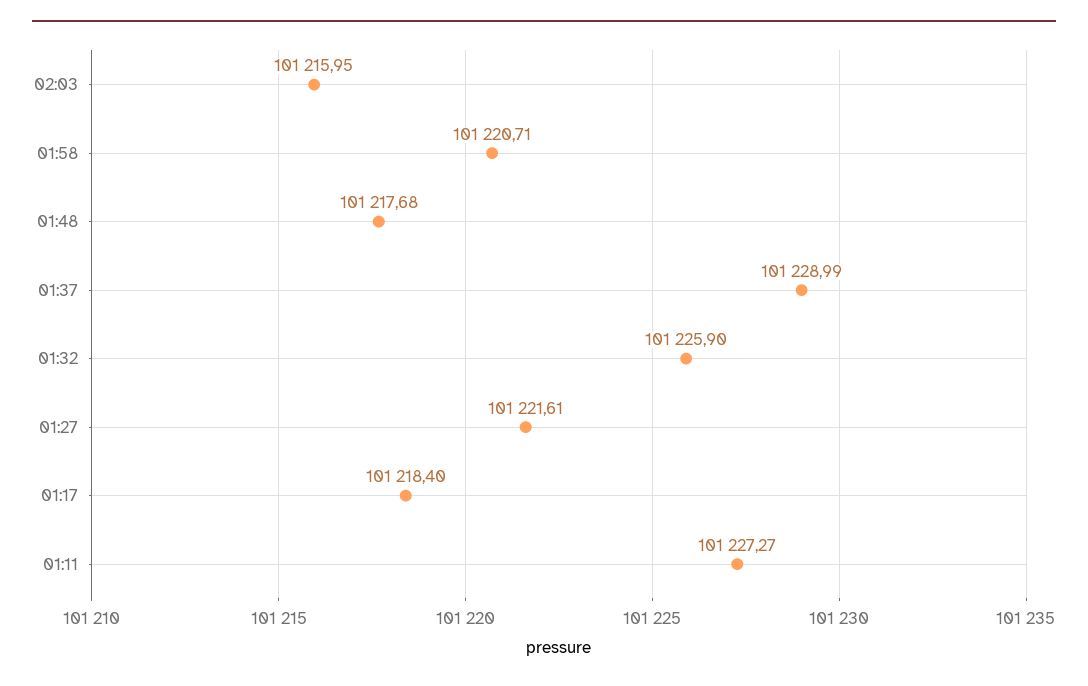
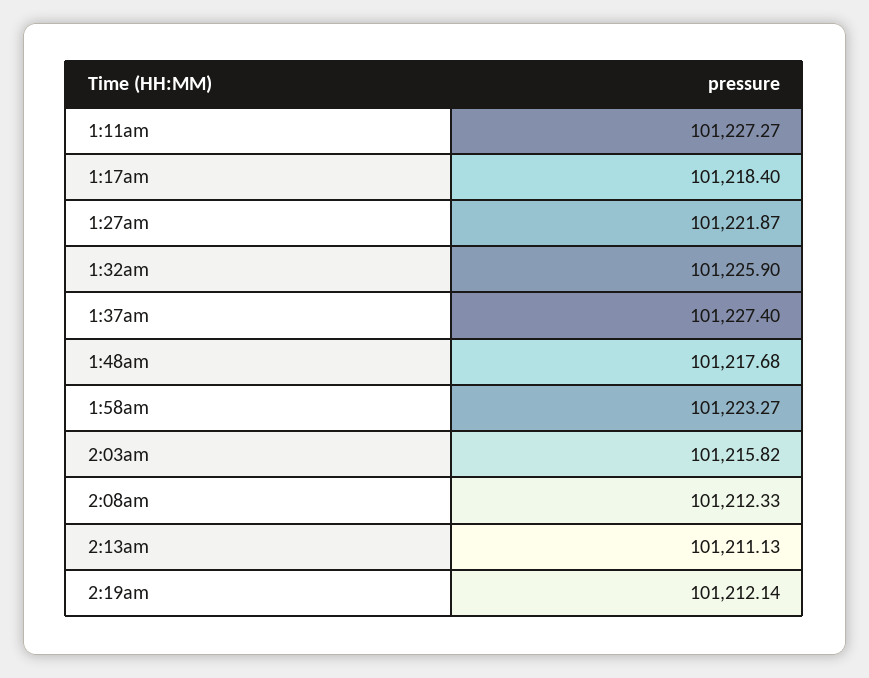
02:03: 101215.95 -> 101215.82
01:58: 101220.71 -> 101223.27
01:37: 101228.99 -> 101227.4
01:27: 101221.61 -> 101221.87
2:08am: none -> 101212.33
2:13am: none -> 101211.13
2:19am: none -> 101212.14

